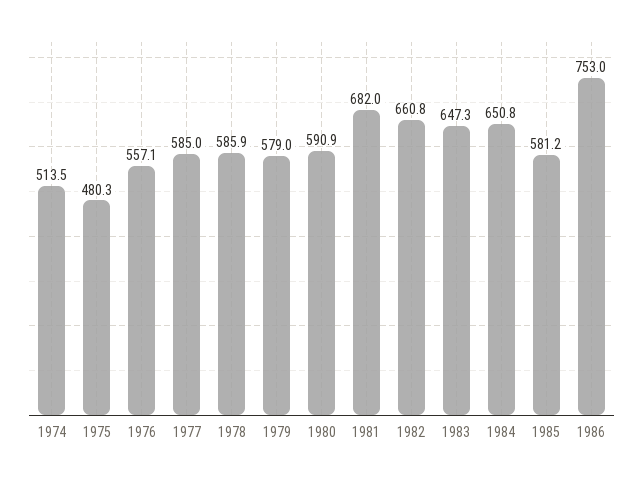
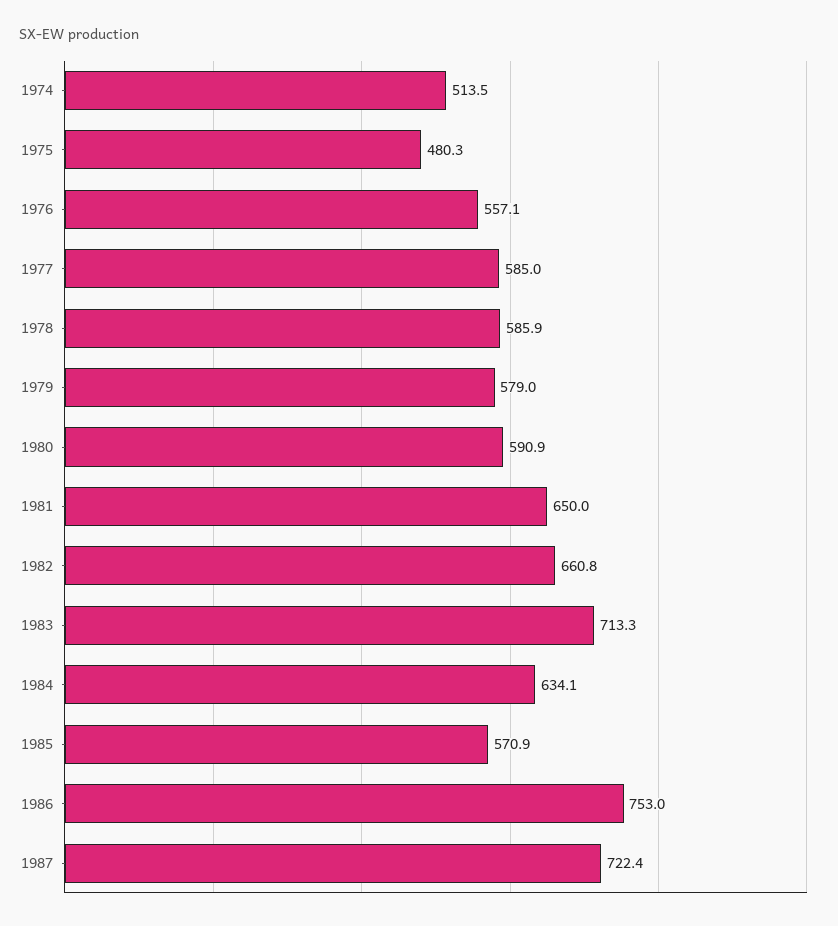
1981: 682 -> 650
1983: 647.3 -> 713.3
1984: 650.8 -> 634.1
1985: 581.2 -> 570.9
1987: none -> 722.4

